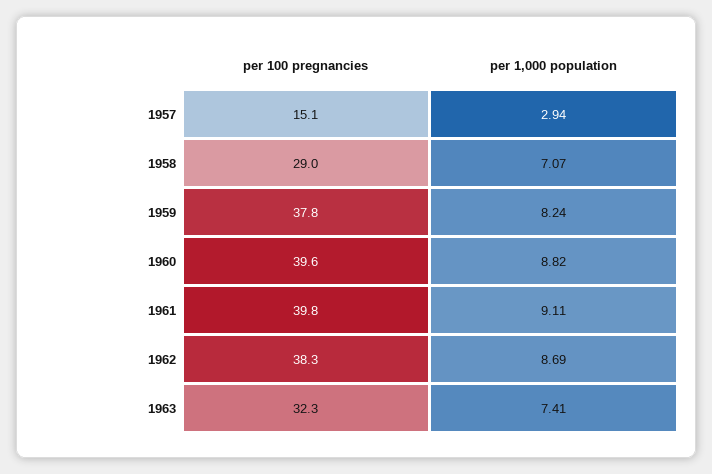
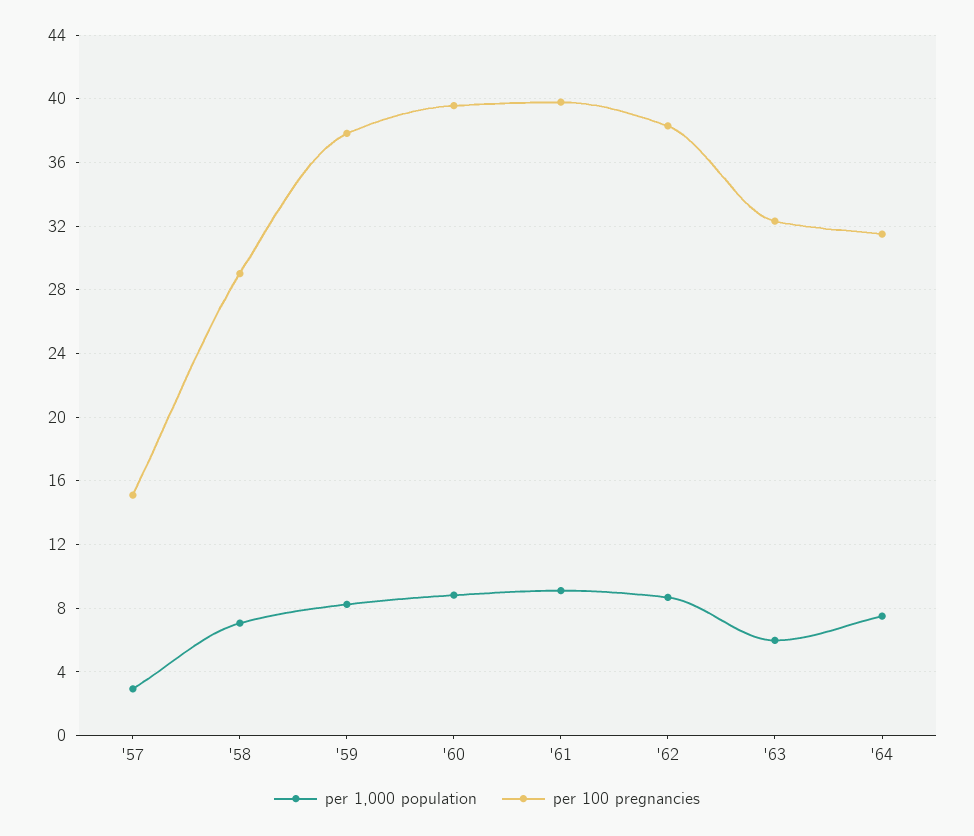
per 1,000 population, 1963: 7.41 -> 6
per 1,000 population, '64: none -> 7.5
per 100 pregnancies, '64: none -> 31.5

